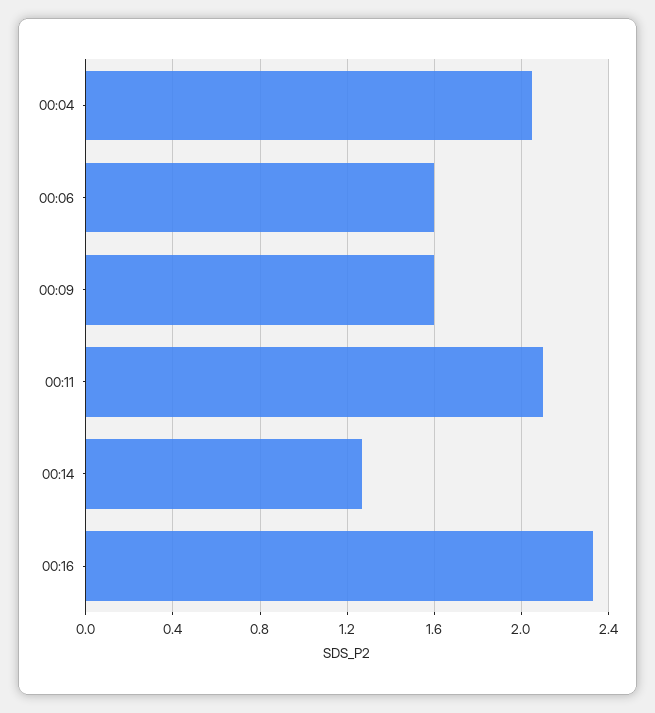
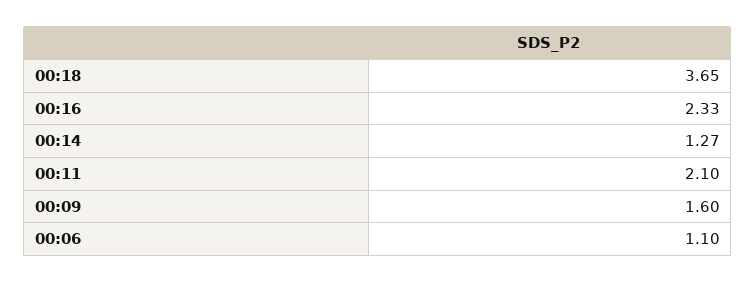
00:04: 2.05 -> none
00:06: 1.6 -> 1.1
00:18: none -> 3.65

